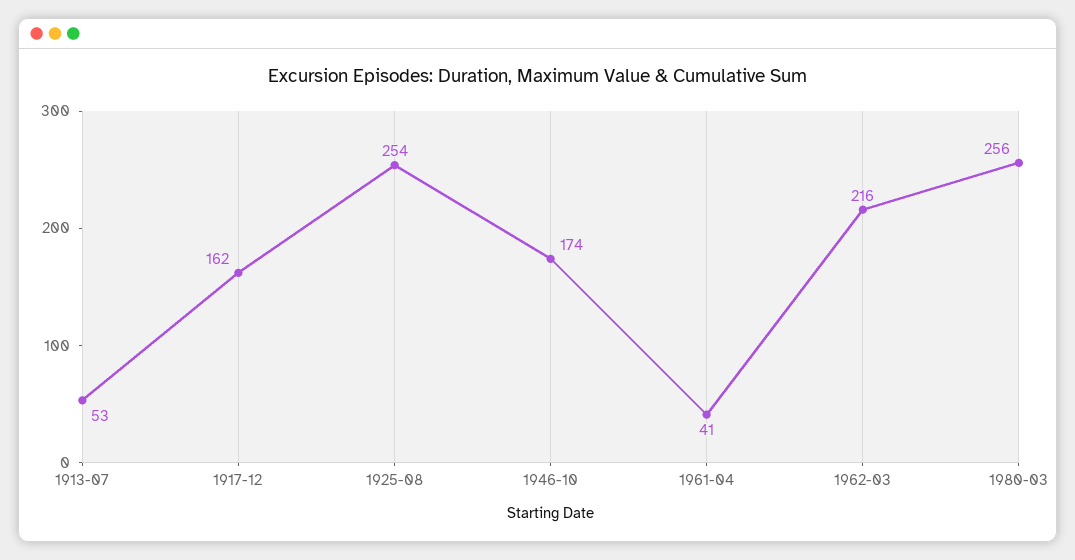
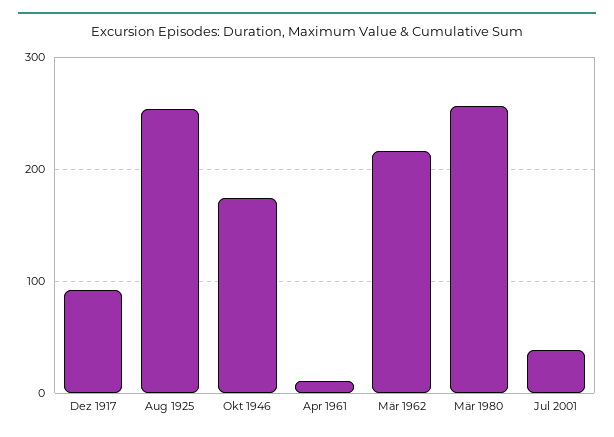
1913-07: 53 -> none
1917-12: 162 -> 90
1961-04: 41 -> 10
Jul 2001: none -> 40

